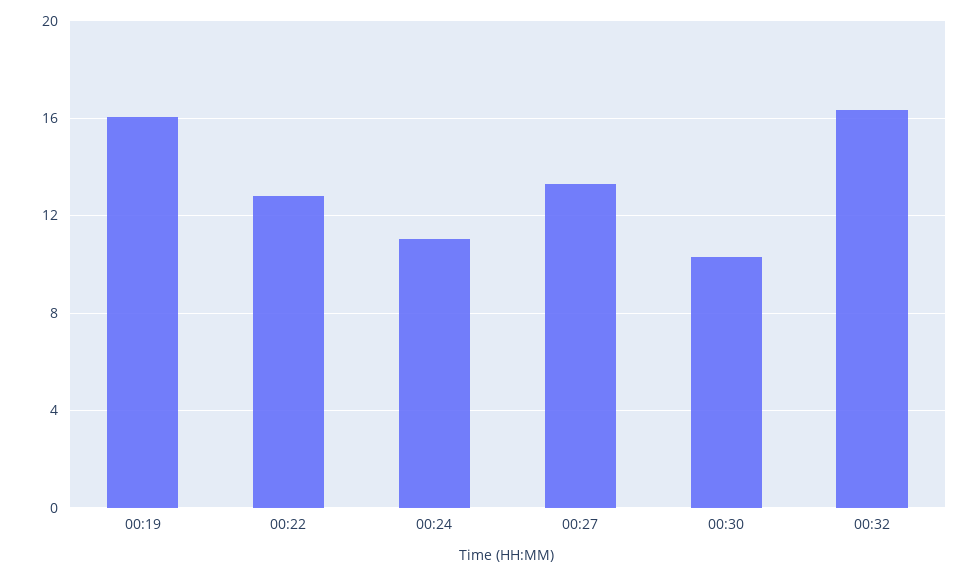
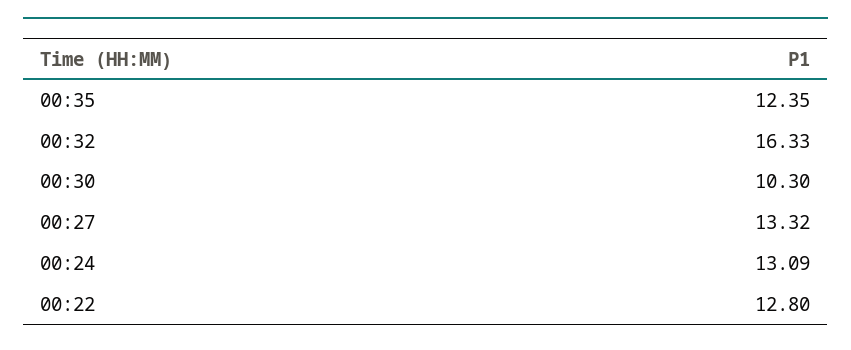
00:19: 16 -> none
00:24: 11 -> 13.09
00:35: none -> 12.35

